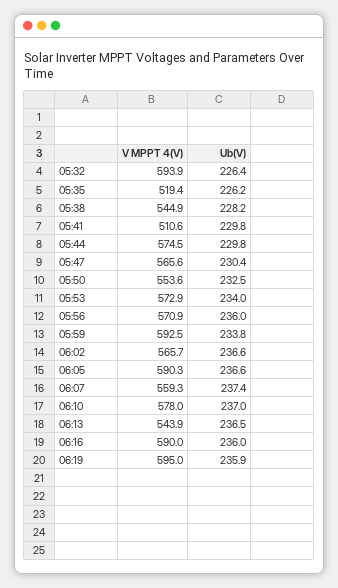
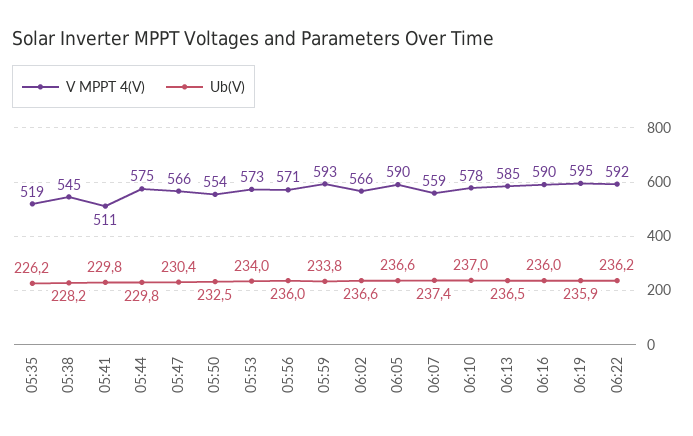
V MPPT 4(V), 05:32: 593.9 -> none
Ub(V), 05:32: 226.4 -> none
V MPPT 4(V), 06:13: 543.9 -> 585
V MPPT 4(V), 06:22: none -> 592
Ub(V), 06:22: none -> 236.2

